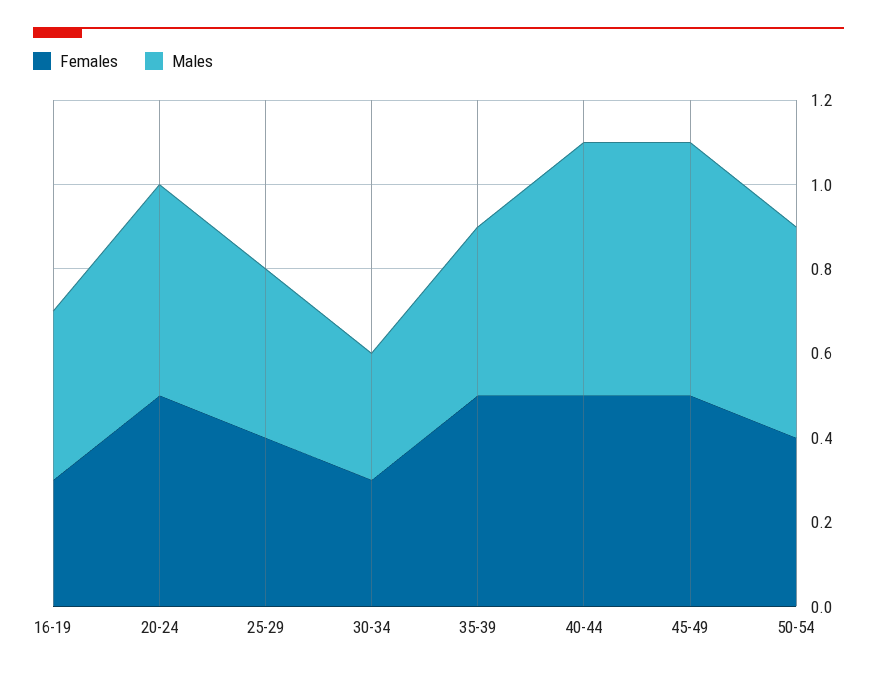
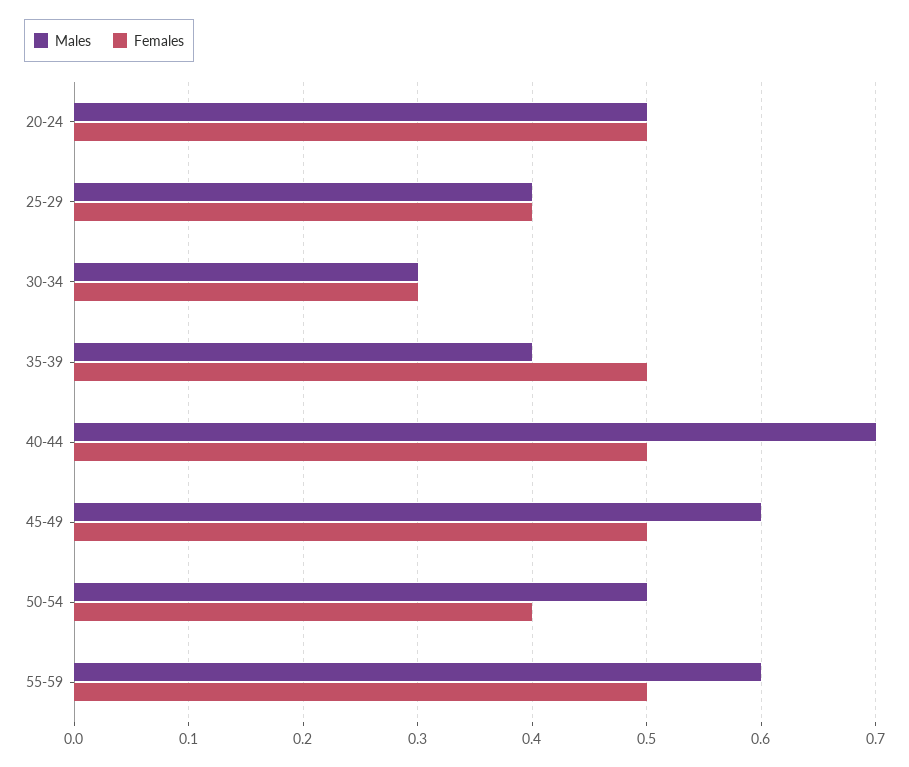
Females, 16-19: 0.3 -> none
Males, 16-19: 0.4 -> none
Males, 40-44: 0.6 -> 0.7
Males, 55-59: none -> 0.6
Females, 55-59: none -> 0.5

